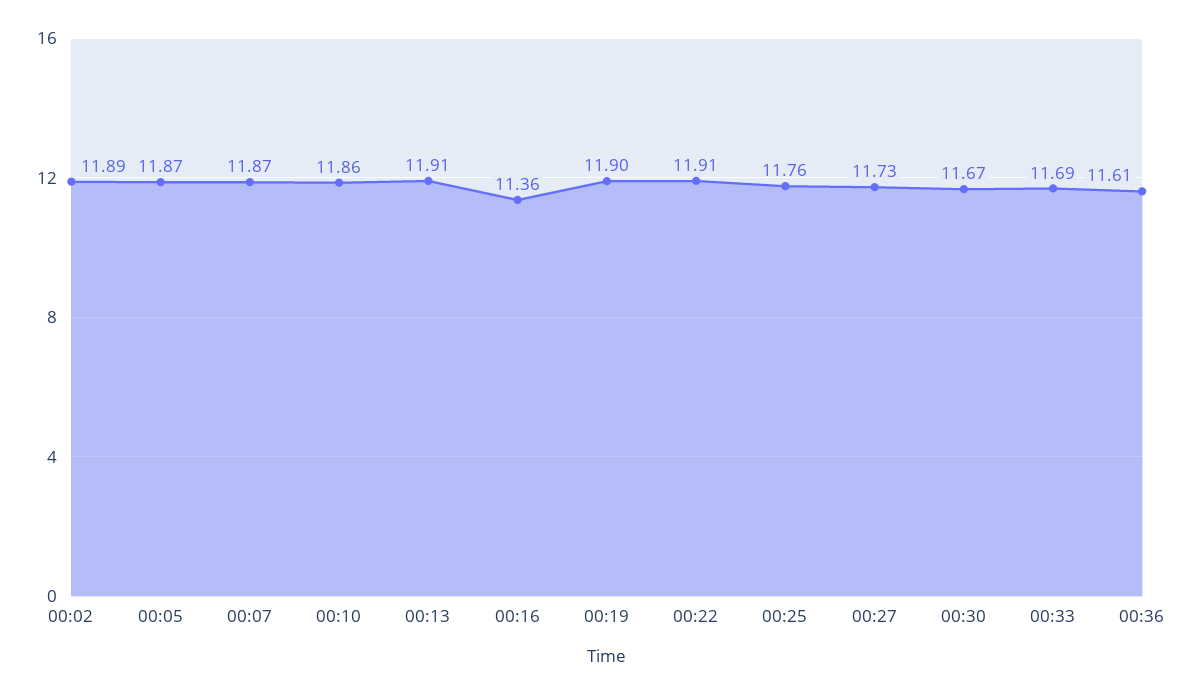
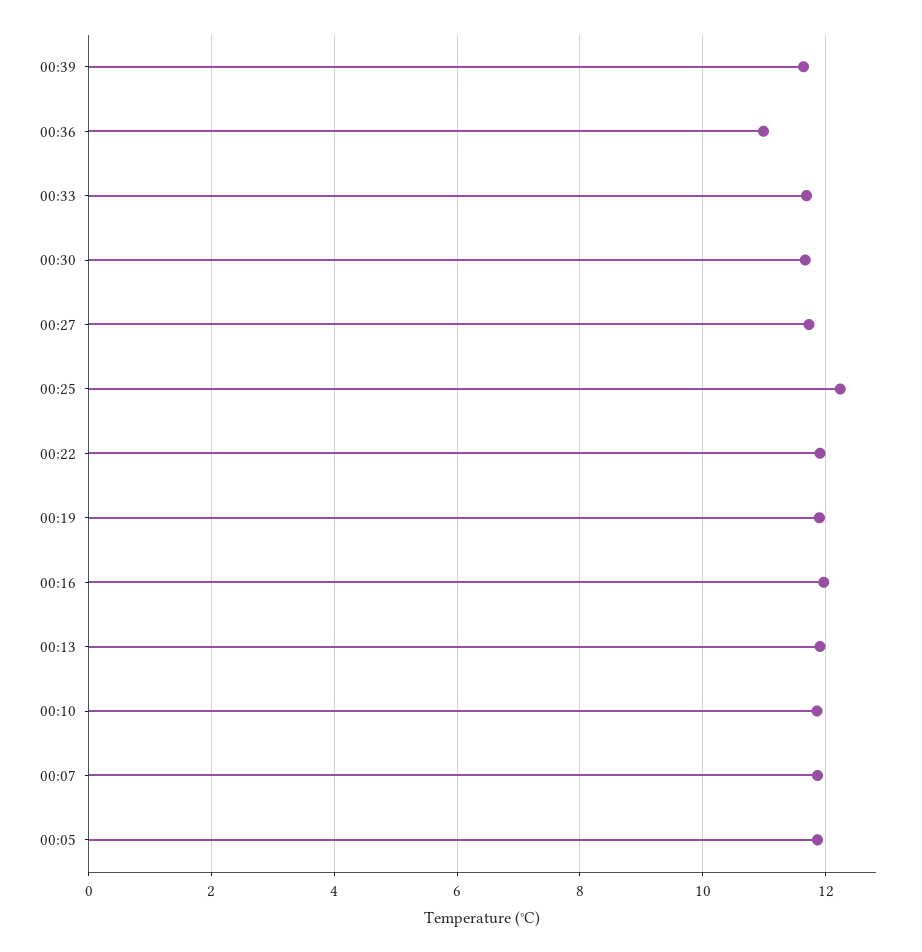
00:02: 11.89 -> none
00:16: 11.36 -> 12
00:25: 11.76 -> 12.2
00:36: 11.61 -> 11
00:39: none -> 11.6

